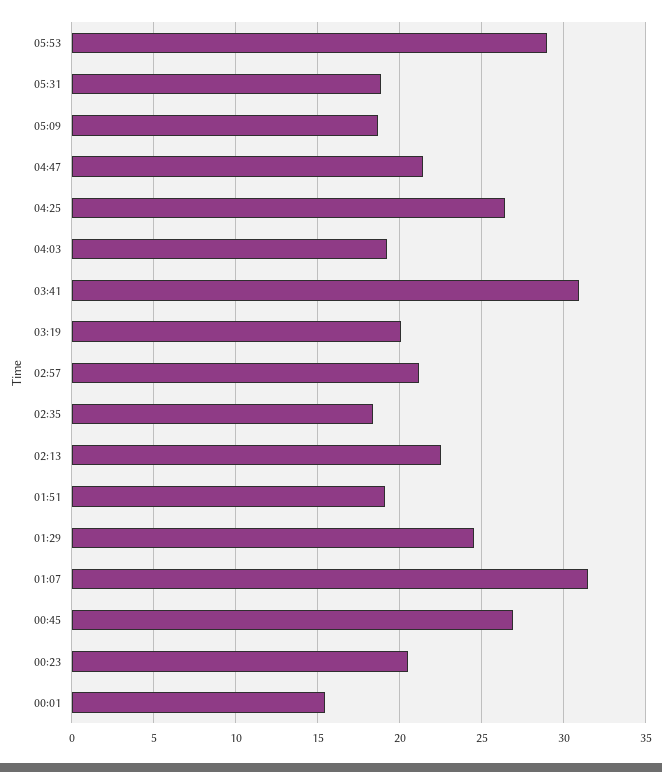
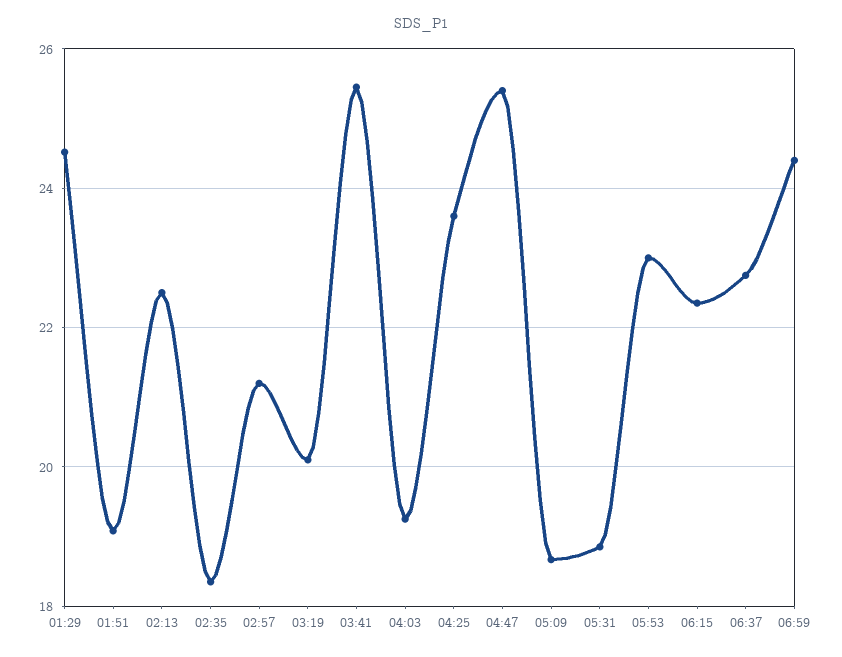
05:53: 29 -> 23
04:47: 21.5 -> 25.4
04:25: 26.5 -> 23.6
03:41: 31 -> 25.4
01:07: 31.5 -> none
00:45: 27 -> none
00:23: 20.5 -> none
00:01: 15.5 -> none
06:15: none -> 22.4
06:37: none -> 22.8
06:59: none -> 24.4

